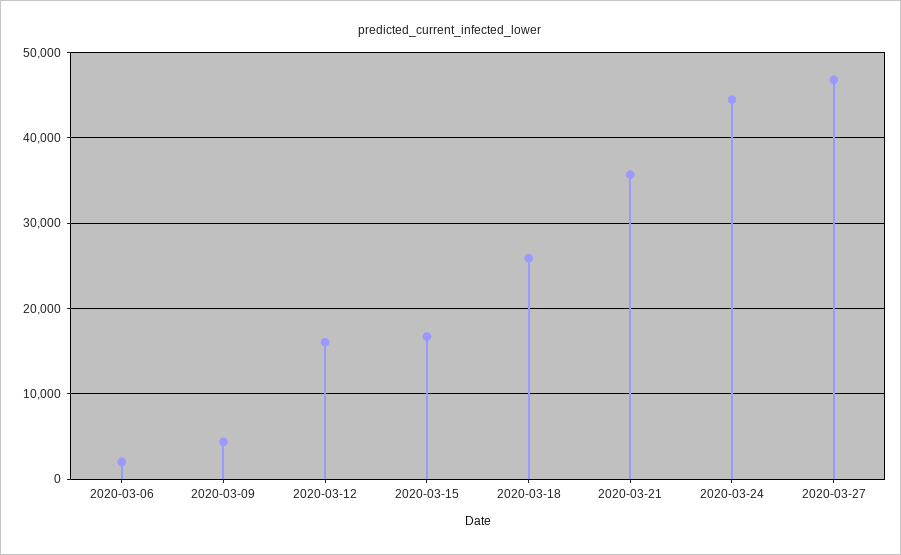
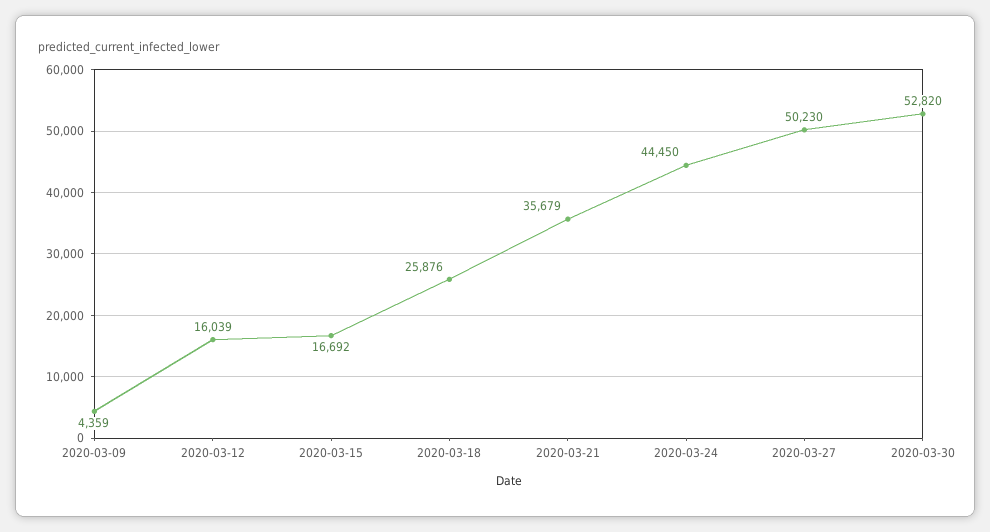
2020-03-06: 2000 -> none
2020-03-27: 47000 -> 50230
2020-03-30: none -> 52820

